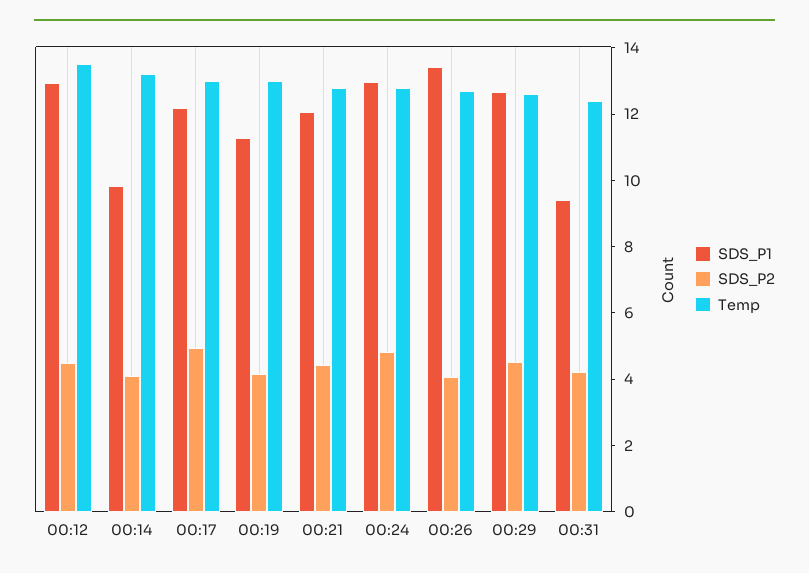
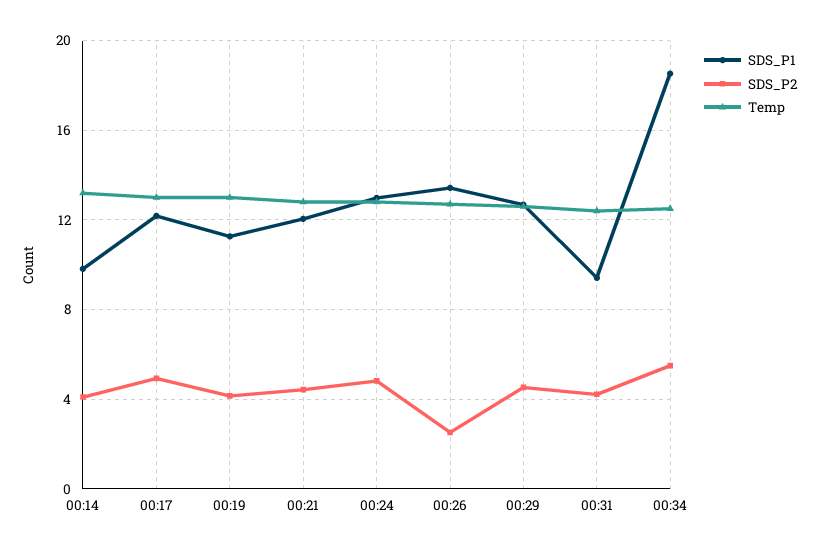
SDS_P1, 00:12: 13 -> none
SDS_P2, 00:12: 4.5 -> none
Temp, 00:12: 13.5 -> none
SDS_P2, 00:26: 4 -> 2.5
SDS_P1, 00:34: none -> 18.5
SDS_P2, 00:34: none -> 5.5
Temp, 00:34: none -> 12.5

